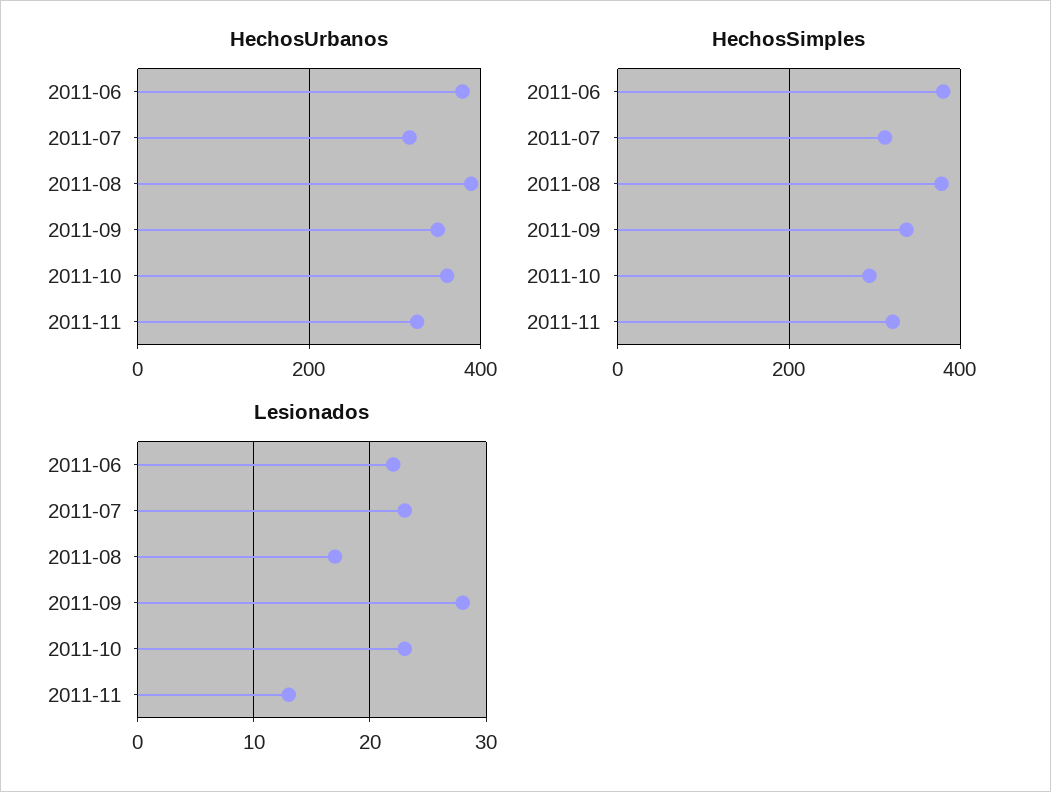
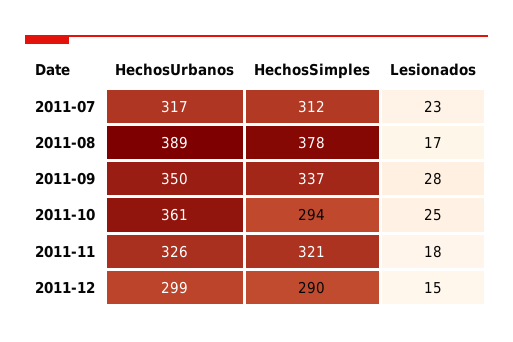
HechosUrbanos, 2011-06: 380 -> none
HechosSimples, 2011-06: 380 -> none
Lesionados, 2011-06: 22 -> none
Lesionados, 2011-10: 23 -> 25
Lesionados, 2011-11: 13 -> 18
HechosUrbanos, 2011-12: none -> 299
HechosSimples, 2011-12: none -> 290
Lesionados, 2011-12: none -> 15

